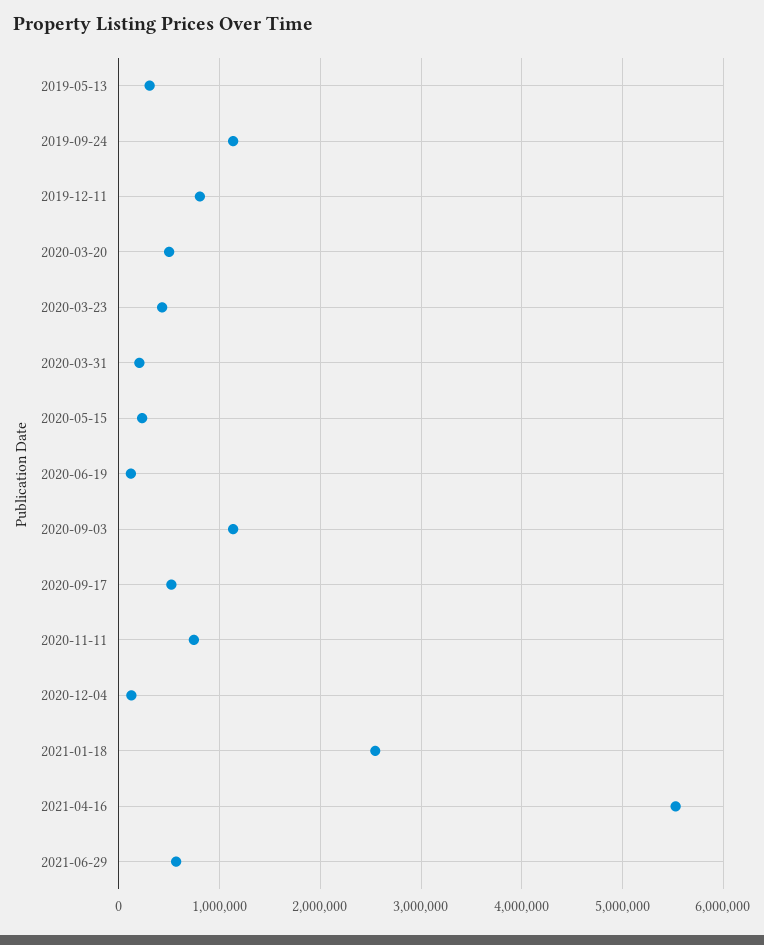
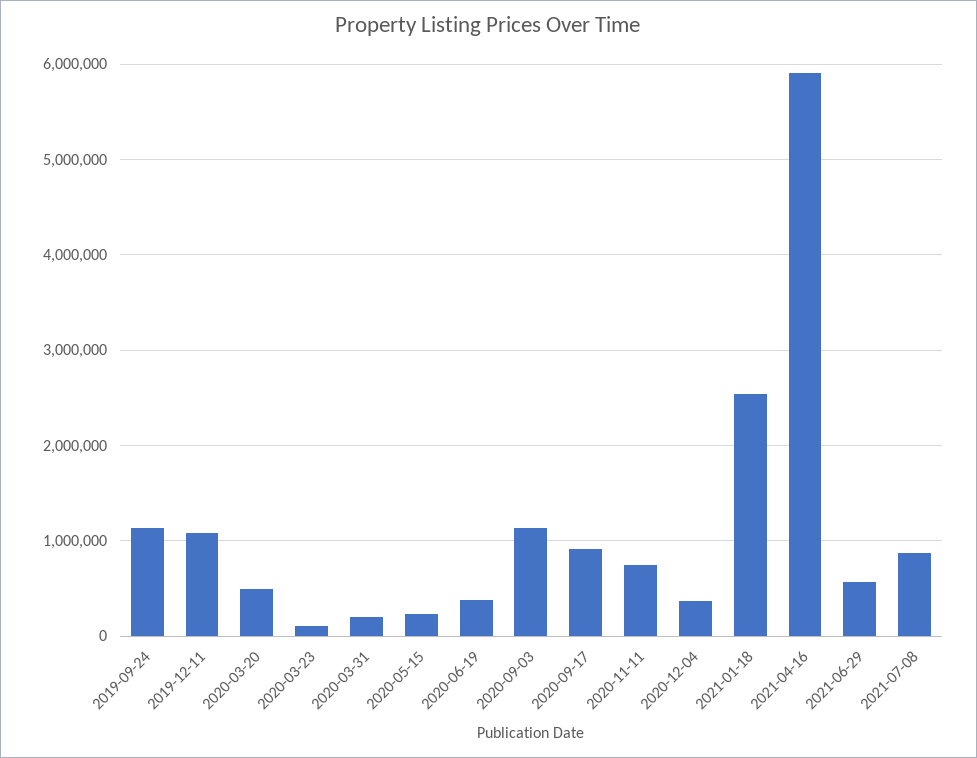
2019-05-13: 300000 -> none
2019-12-11: 800000 -> 1100000
2020-03-23: 400000 -> 100000
2020-06-19: 100000 -> 400000
2020-09-17: 500000 -> 900000
2020-12-04: 100000 -> 400000
2021-04-16: 5500000 -> 5900000
2021-07-08: none -> 900000

